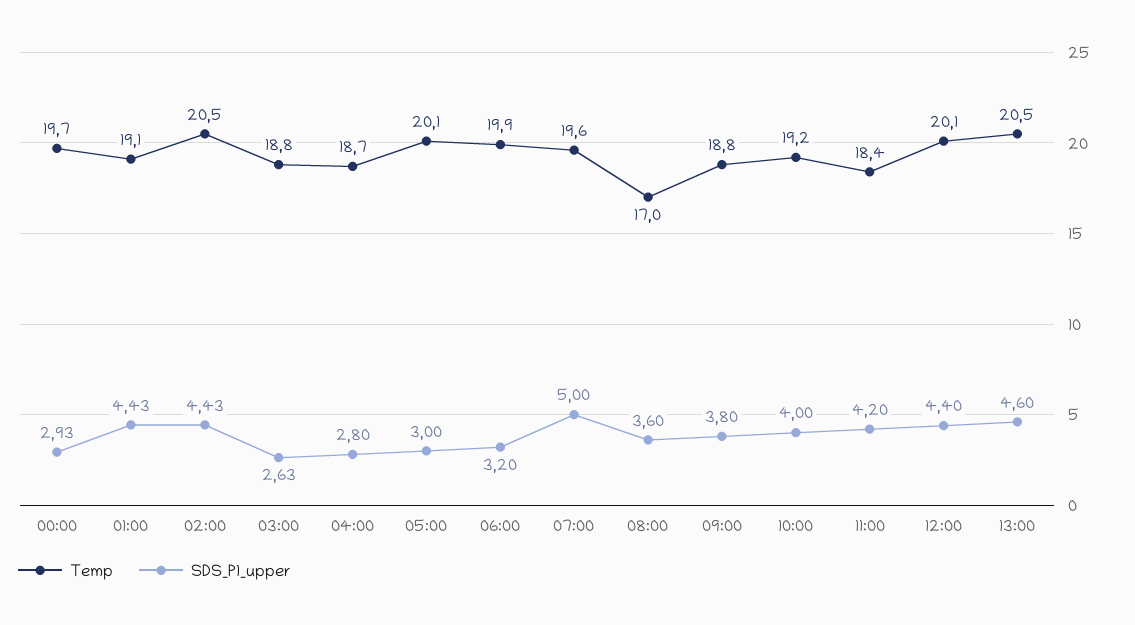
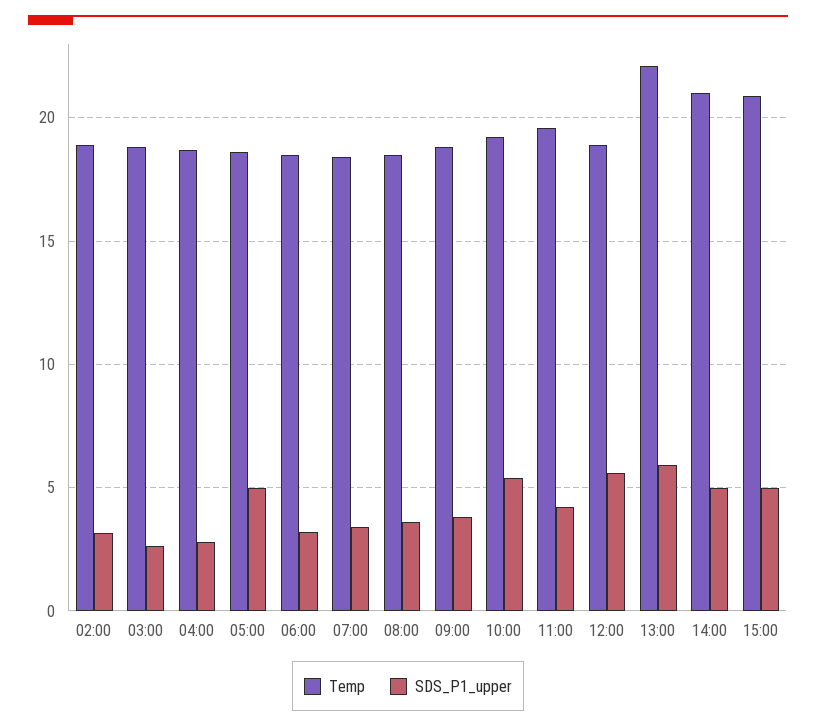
Temp, 00:00: 19.7 -> none
SDS_P1_upper, 00:00: 2.93 -> none
Temp, 01:00: 19.1 -> none
SDS_P1_upper, 01:00: 4.43 -> none
Temp, 02:00: 20.5 -> 19
SDS_P1_upper, 02:00: 4.43 -> 3
Temp, 05:00: 20.1 -> 18.5
SDS_P1_upper, 05:00: 3 -> 5
Temp, 06:00: 19.9 -> 18.5
Temp, 07:00: 19.6 -> 18.5
SDS_P1_upper, 07:00: 5 -> 3.5
Temp, 08:00: 17 -> 18.5
SDS_P1_upper, 10:00: 4 -> 5.5
Temp, 11:00: 18.4 -> 19.5
Temp, 12:00: 20.1 -> 19
SDS_P1_upper, 12:00: 4.4 -> 5.5
Temp, 13:00: 20.5 -> 22
SDS_P1_upper, 13:00: 4.6 -> 6
Temp, 14:00: none -> 21
SDS_P1_upper, 14:00: none -> 5
Temp, 15:00: none -> 21
SDS_P1_upper, 15:00: none -> 5

